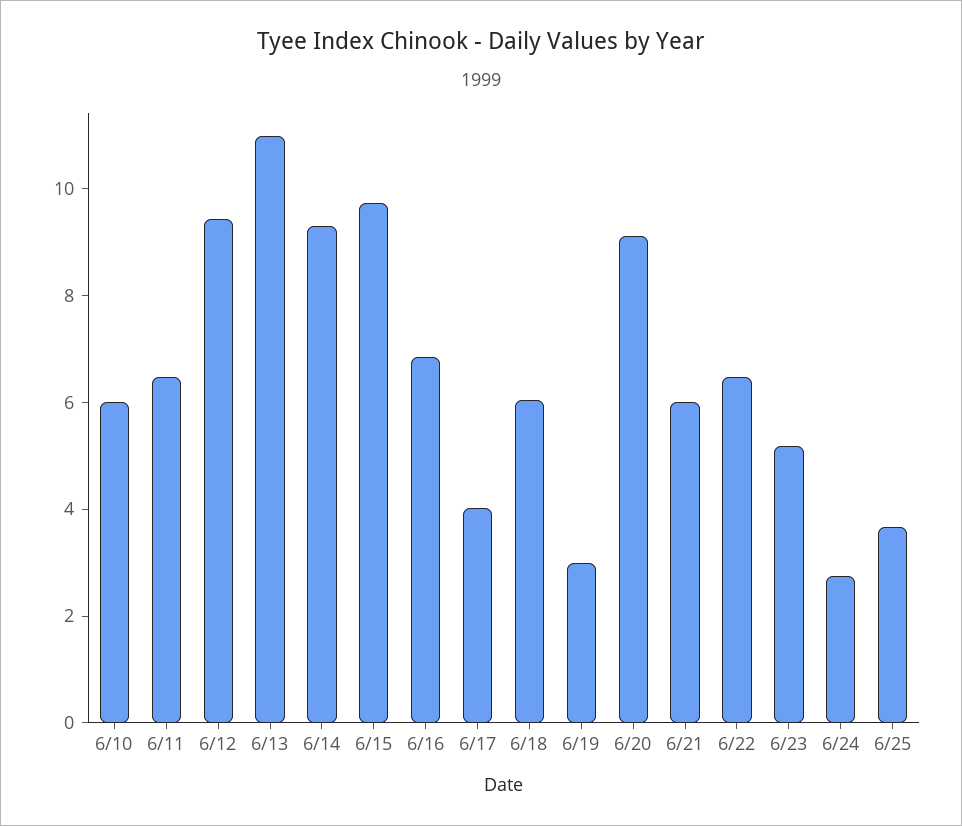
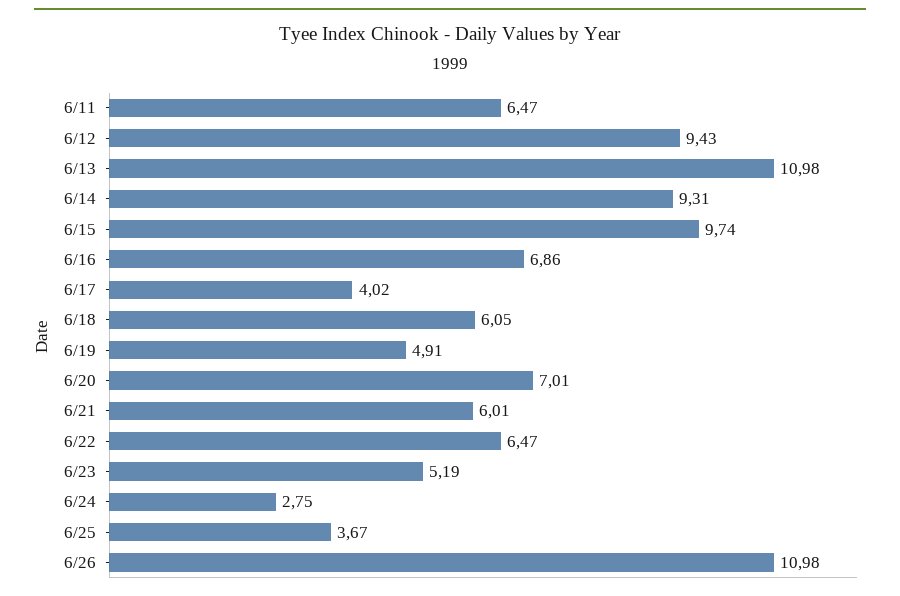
6/10: 6 -> none
6/19: 3 -> 4.91
6/20: 9 -> 7.01
6/26: none -> 10.98

